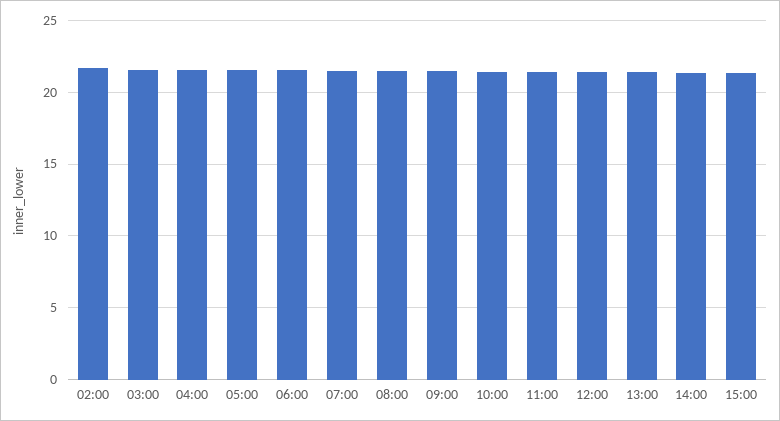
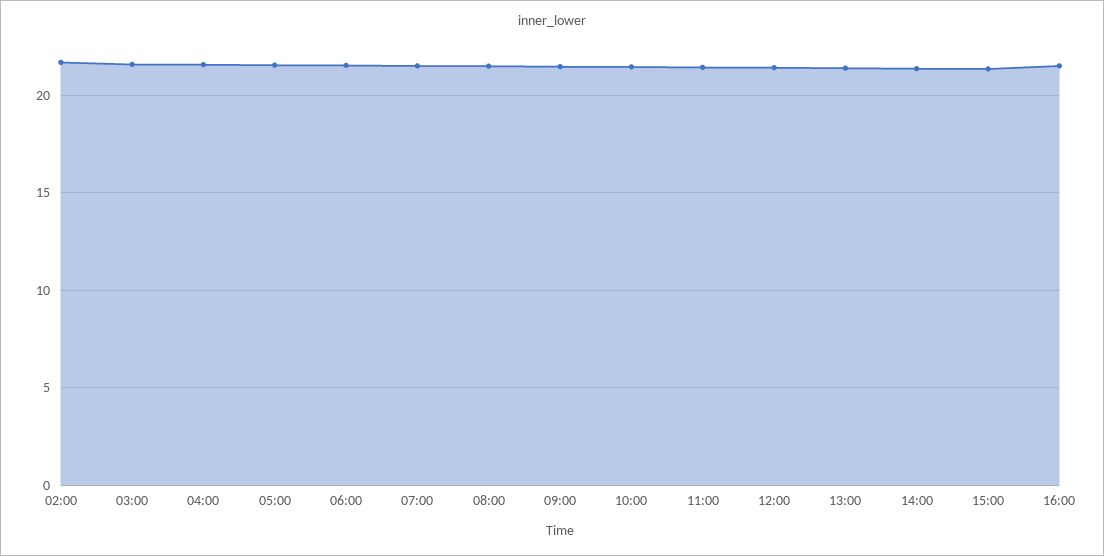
16:00: none -> 21.5

